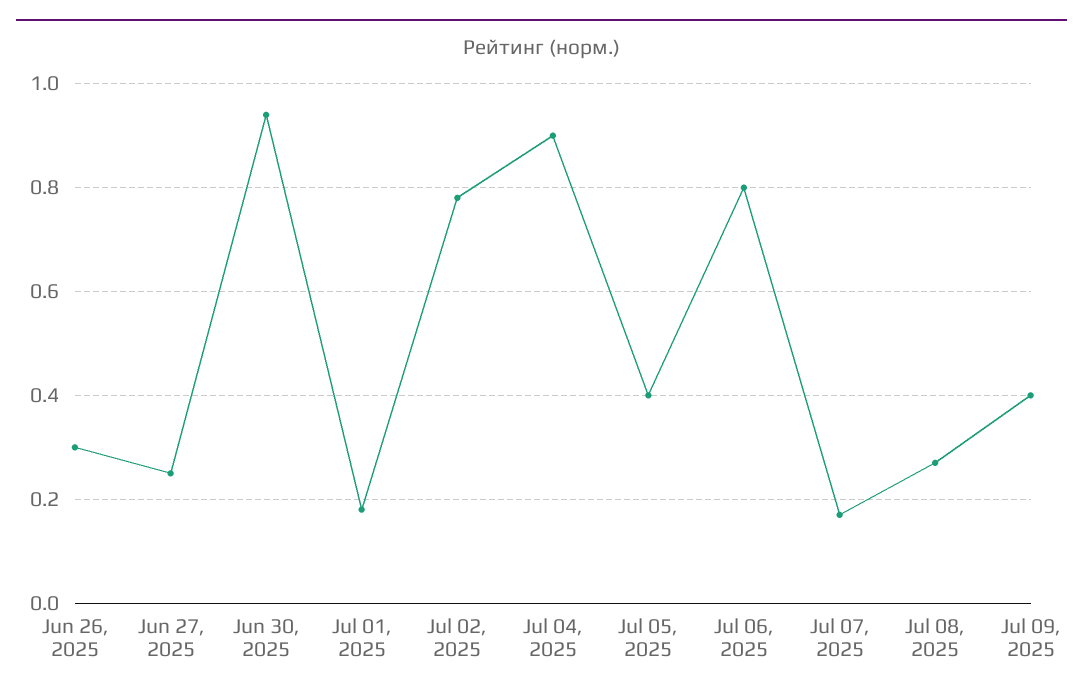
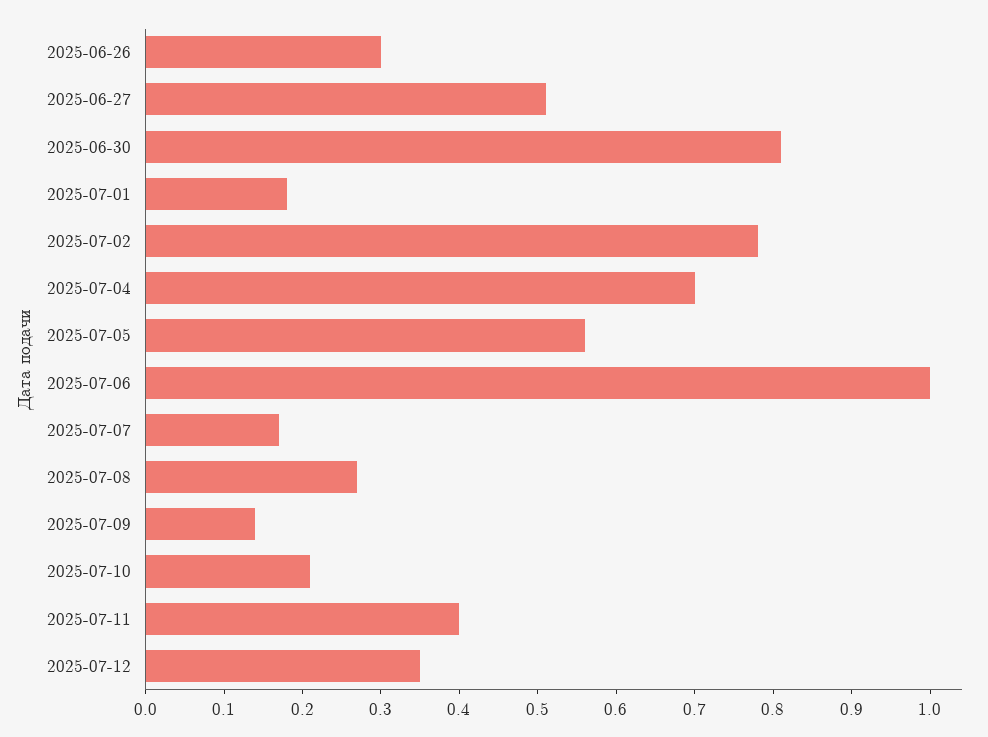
Jun 27, 2025: 0.25 -> 0.5
Jun 30, 2025: 0.95 -> 0.8
Jul 04, 2025: 0.9 -> 0.7
Jul 05, 2025: 0.4 -> 0.55
Jul 06, 2025: 0.8 -> 1
Jul 09, 2025: 0.4 -> 0.15
2025-07-10: none -> 0.2
2025-07-11: none -> 0.4
2025-07-12: none -> 0.35

